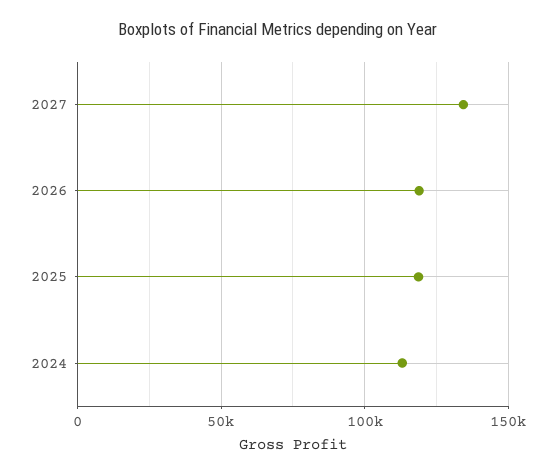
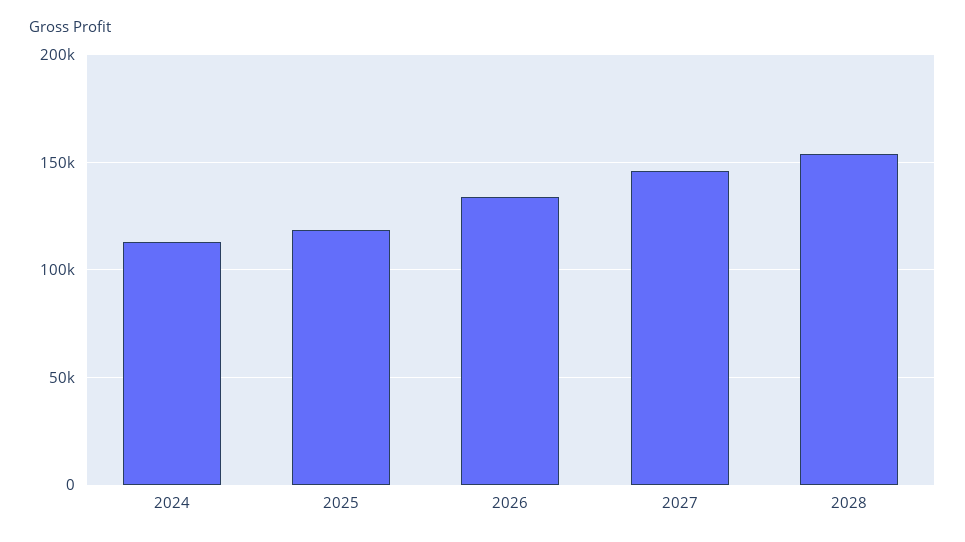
2027: 135000 -> 145000
2026: 120000 -> 135000
2028: none -> 155000

